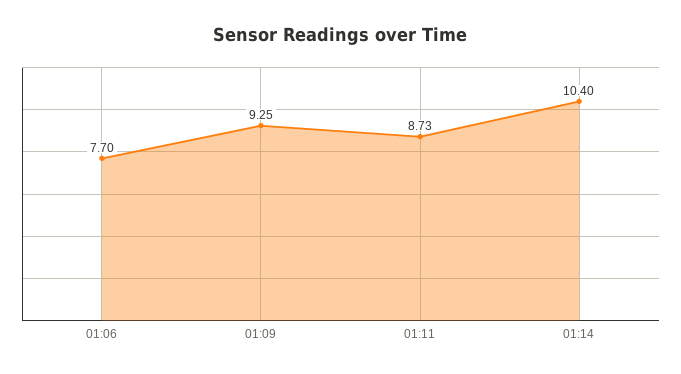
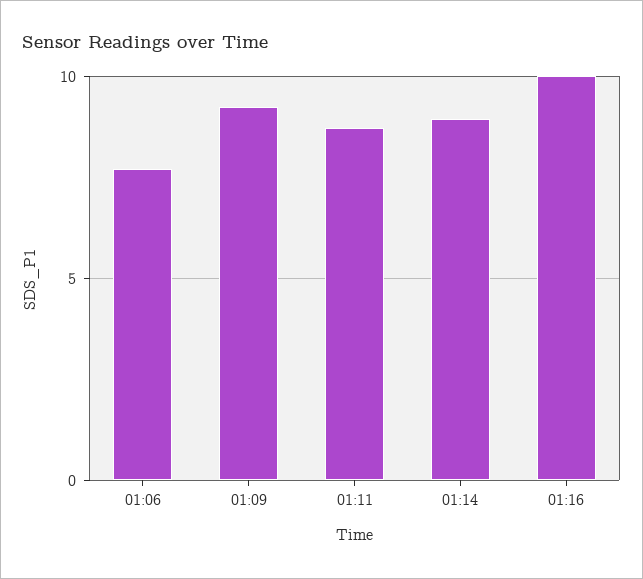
01:14: 10.4 -> 9
01:16: none -> 10

